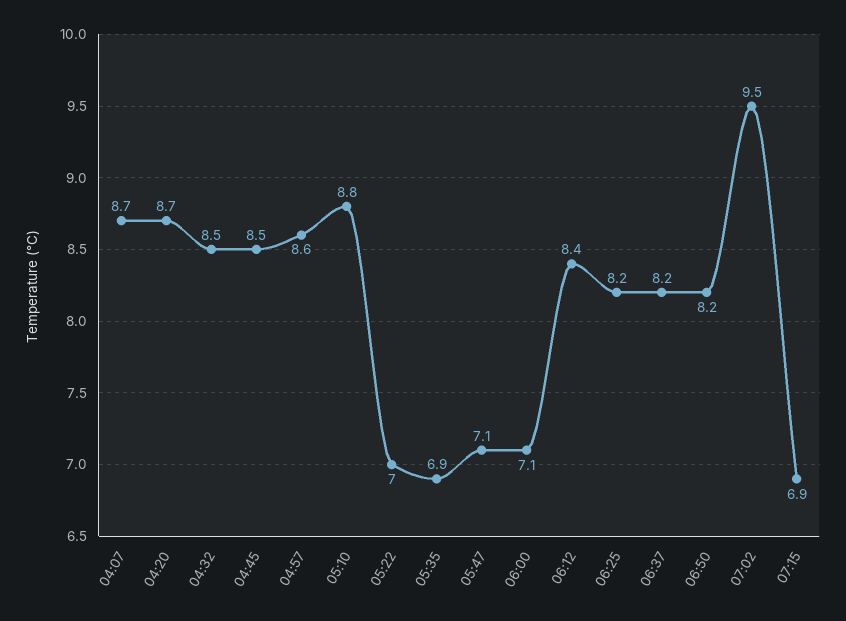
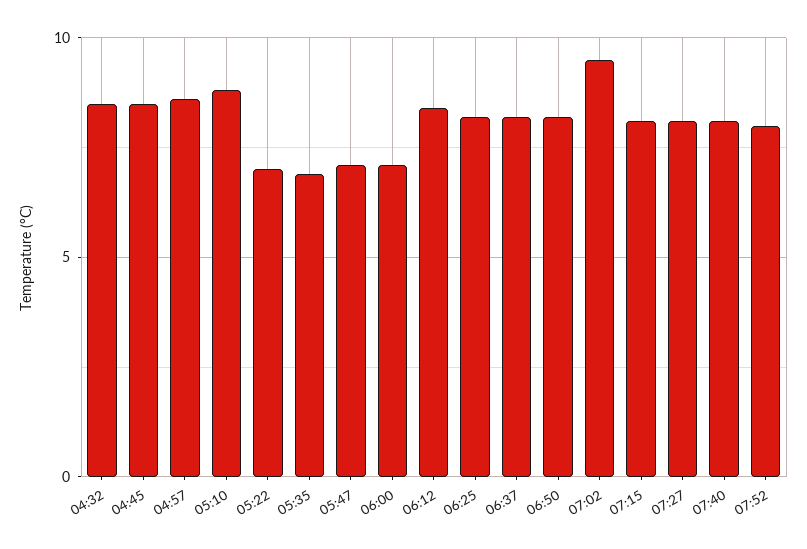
04:07: 8.7 -> none
04:20: 8.7 -> none
07:15: 6.9 -> 8
07:27: none -> 8
07:40: none -> 8
07:52: none -> 8

